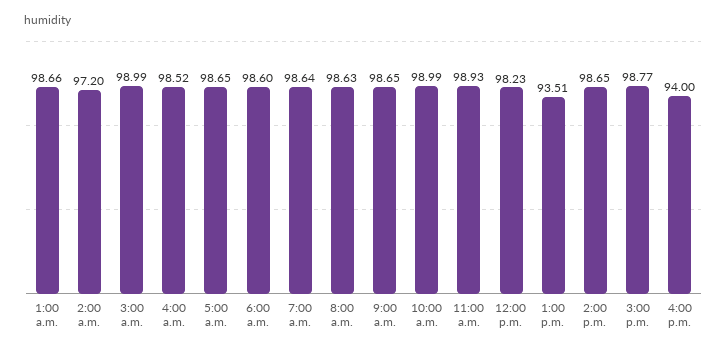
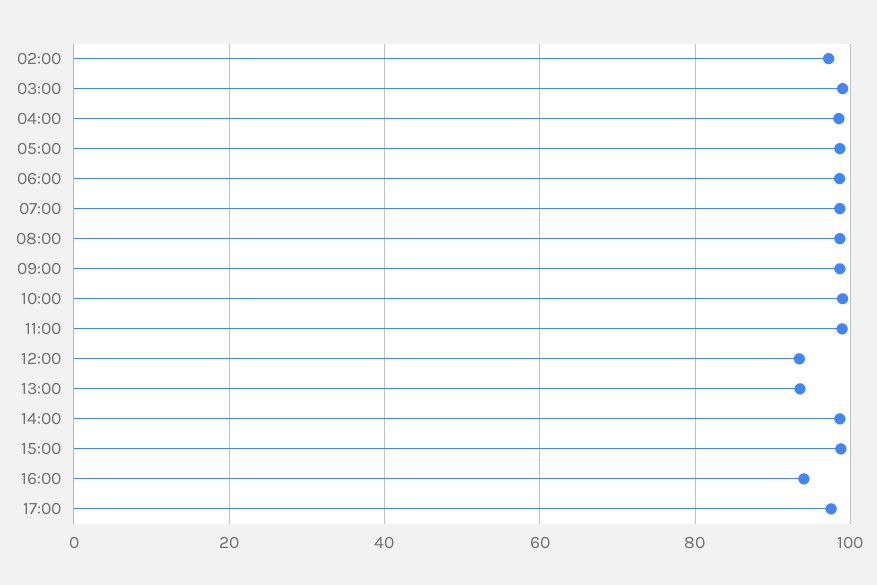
1:00 a.m.: 98.66 -> none
12:00 p.m.: 98.23 -> 94
17:00: none -> 98

